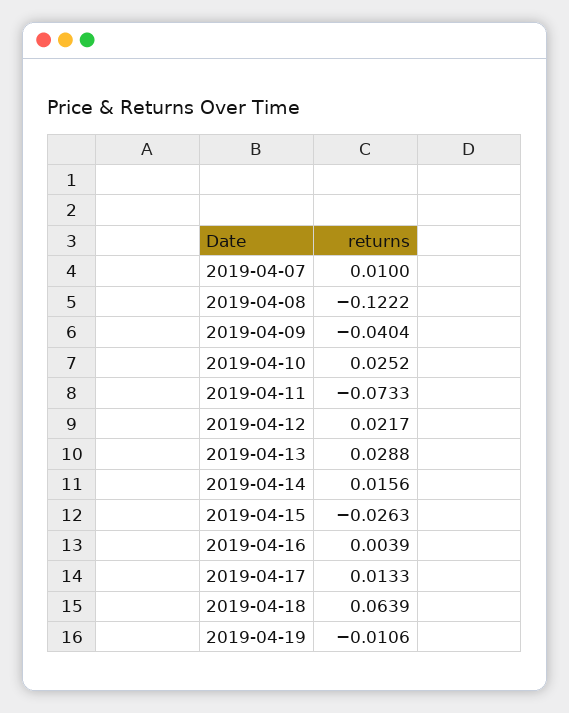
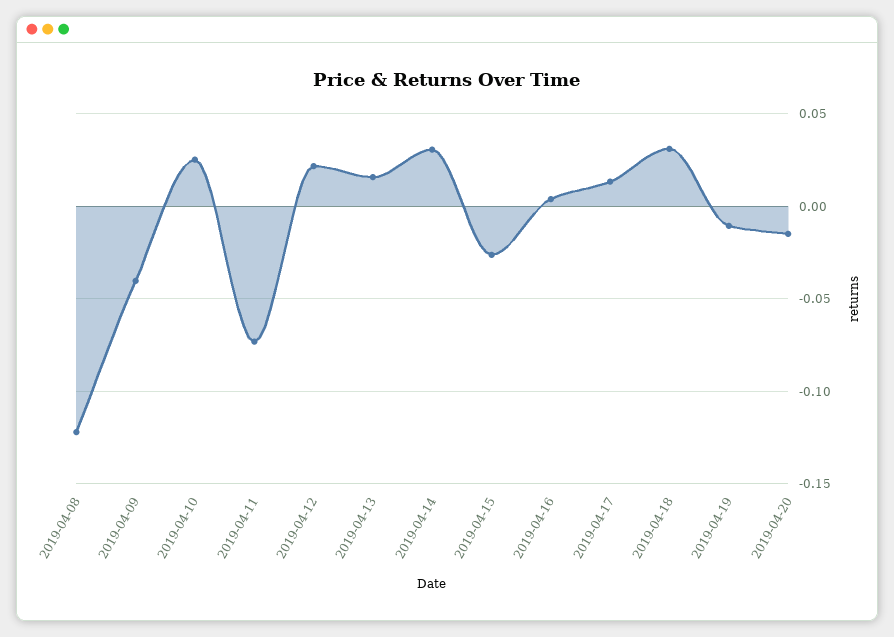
2019-04-07: 0.01 -> none
2019-04-13: 0.0288 -> 0.015
2019-04-14: 0.0156 -> 0.03
2019-04-18: 0.0639 -> 0.03
2019-04-20: none -> -0.015

